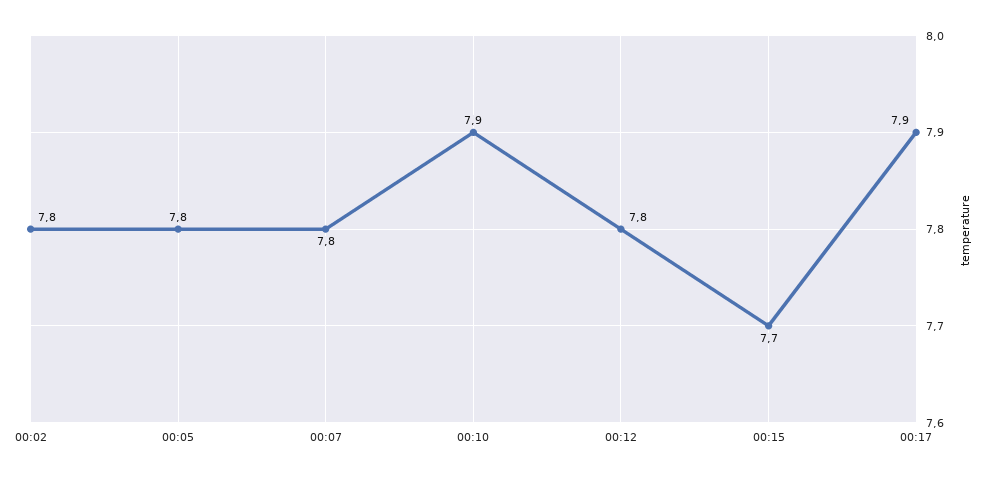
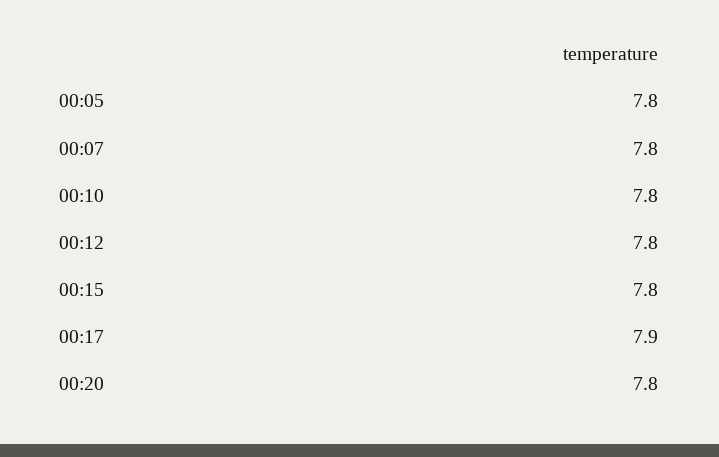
00:02: 7.8 -> none
00:10: 7.9 -> 7.8
00:15: 7.7 -> 7.8
00:20: none -> 7.8

